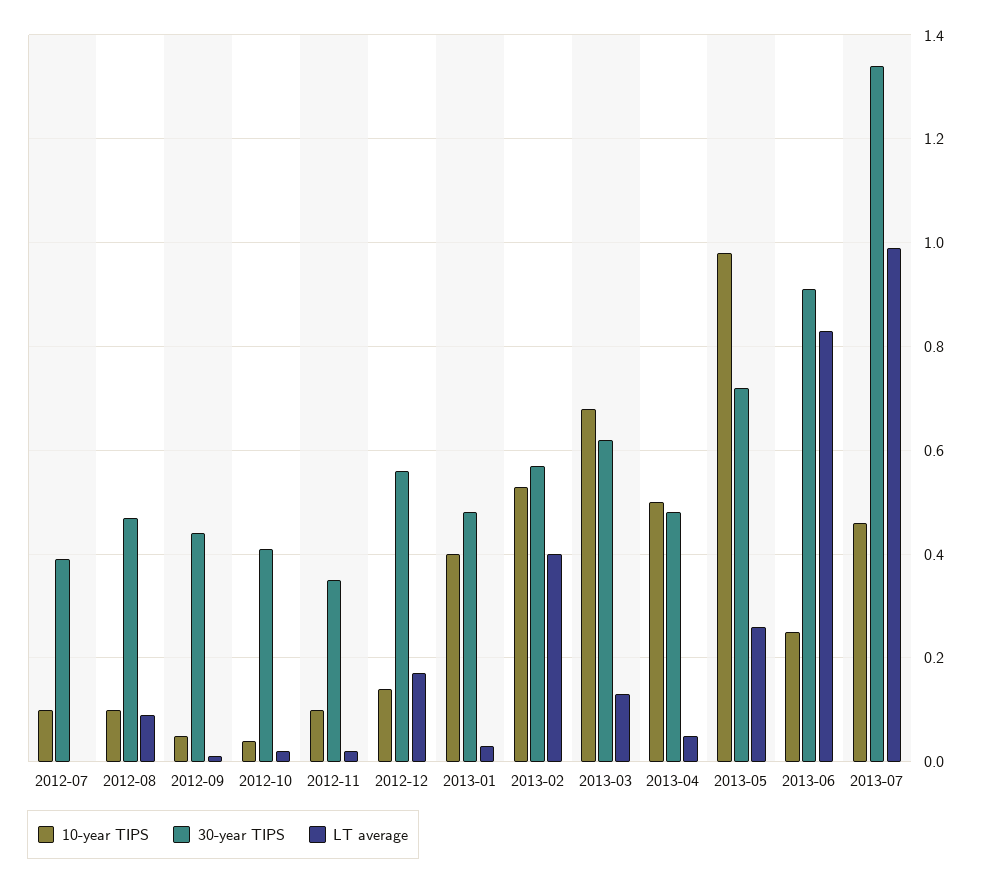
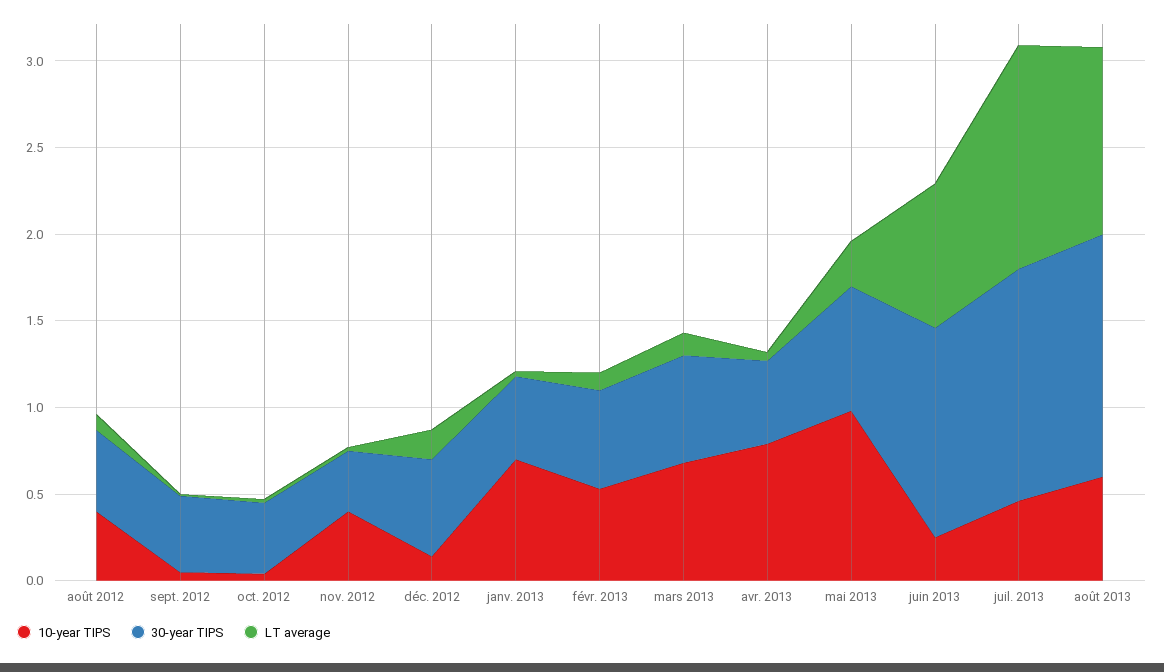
10-year TIPS, 2012-07: 0.1 -> none
30-year TIPS, 2012-07: 0.4 -> none
LT average, 2012-07: 0 -> none
10-year TIPS, 2012-08: 0.1 -> 0.4
10-year TIPS, 2012-11: 0.1 -> 0.4
10-year TIPS, 2013-01: 0.4 -> 0.7
LT average, 2013-02: 0.4 -> 0.1
10-year TIPS, 2013-04: 0.5 -> 0.8
30-year TIPS, 2013-06: 0.9 -> 1.2
LT average, 2013-07: 1 -> 1.3
10-year TIPS, août 2013: none -> 0.6
30-year TIPS, août 2013: none -> 1.4
LT average, août 2013: none -> 1.1

